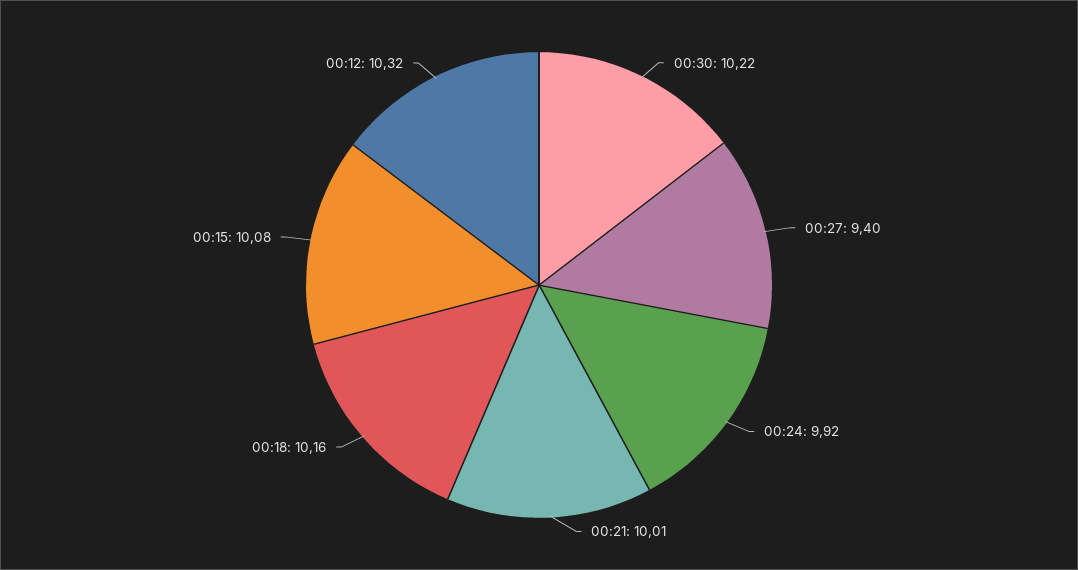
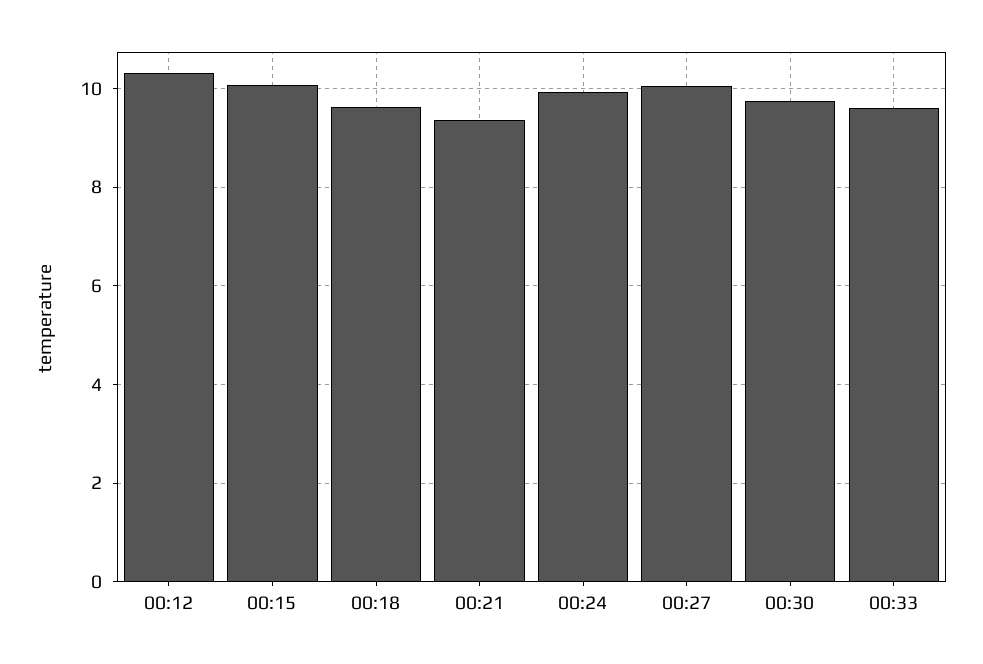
00:30: 10.22 -> 9.8
00:27: 9.4 -> 10
00:21: 10.01 -> 9.4
00:18: 10.16 -> 9.6
00:33: none -> 9.6

